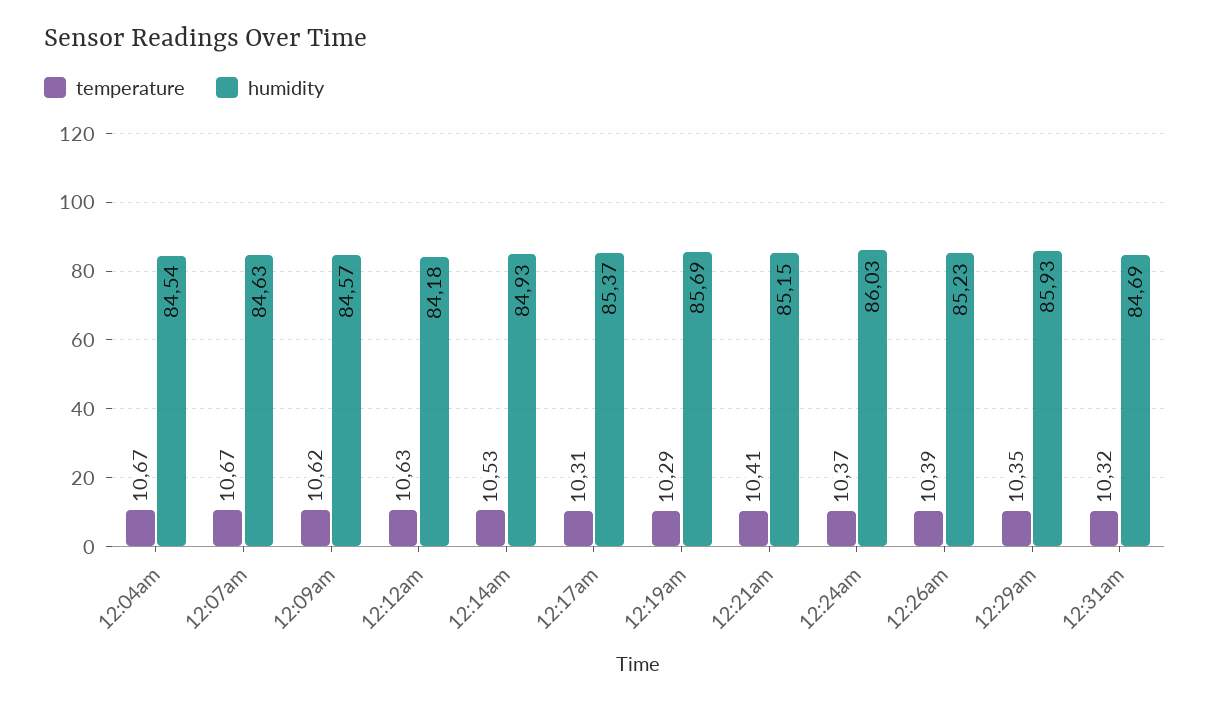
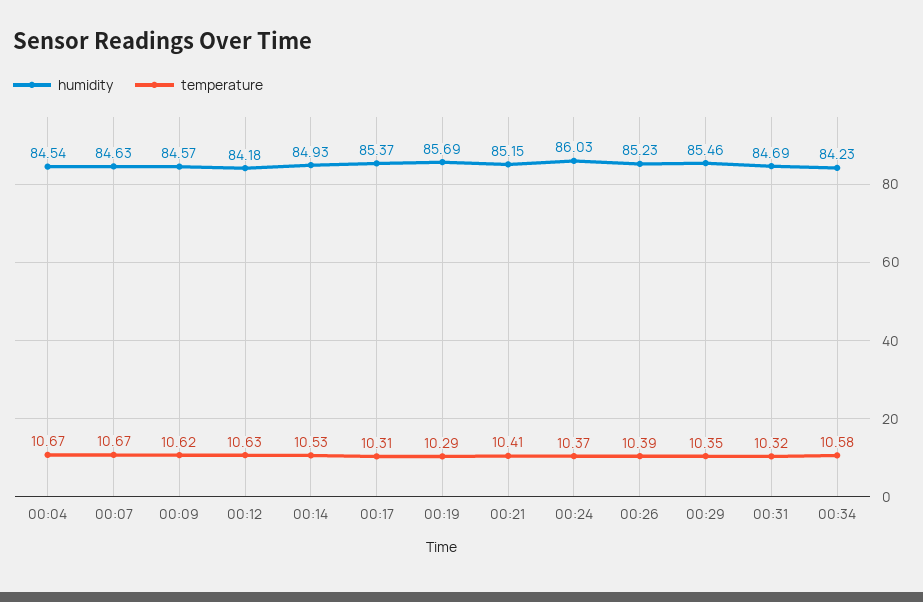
humidity, 12:29am: 85.93 -> 85.46
humidity, 00:34: none -> 84.23
temperature, 00:34: none -> 10.58

